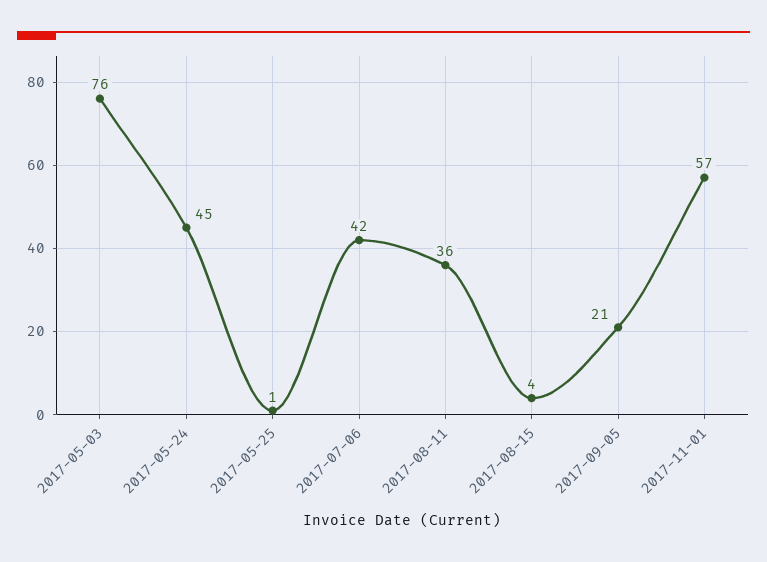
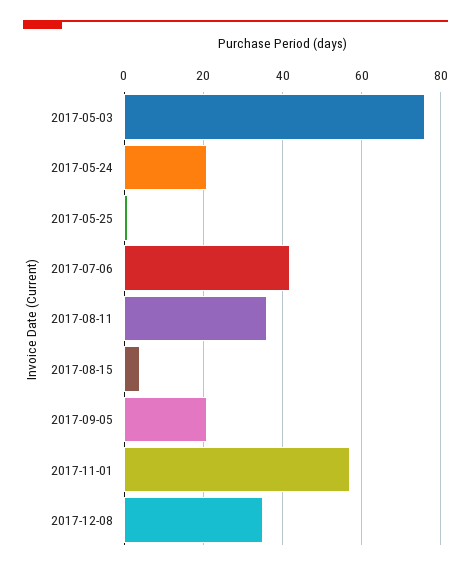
2017-05-24: 45 -> 20
2017-12-08: none -> 35

